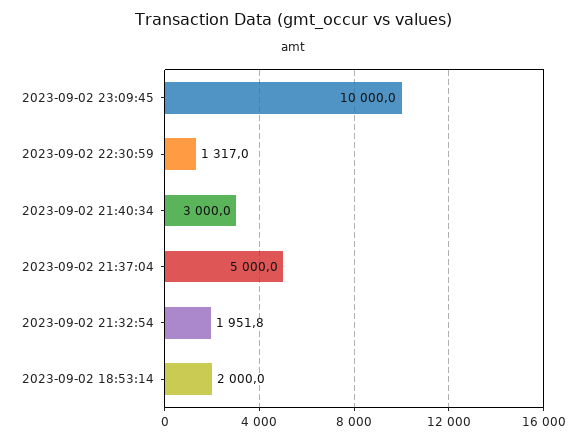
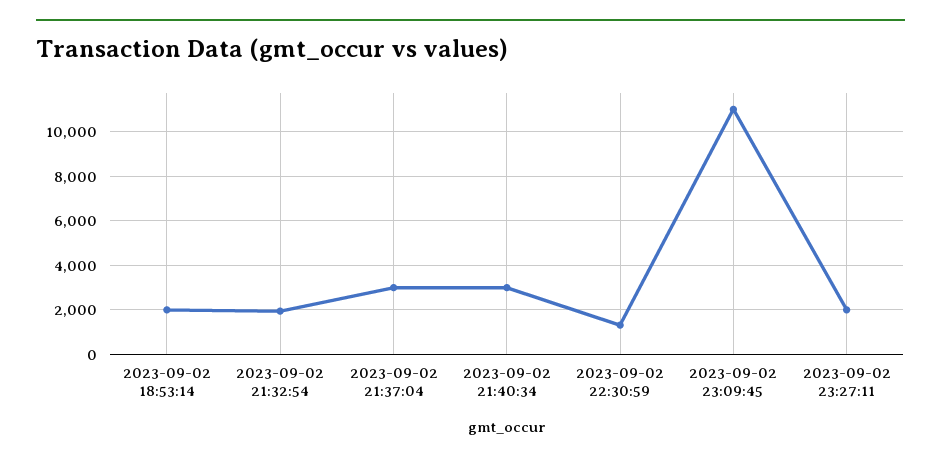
2023-09-02 23:09:45: 10000 -> 11000
2023-09-02 21:37:04: 5000 -> 3000
2023-09-02 23:27:11: none -> 2000

